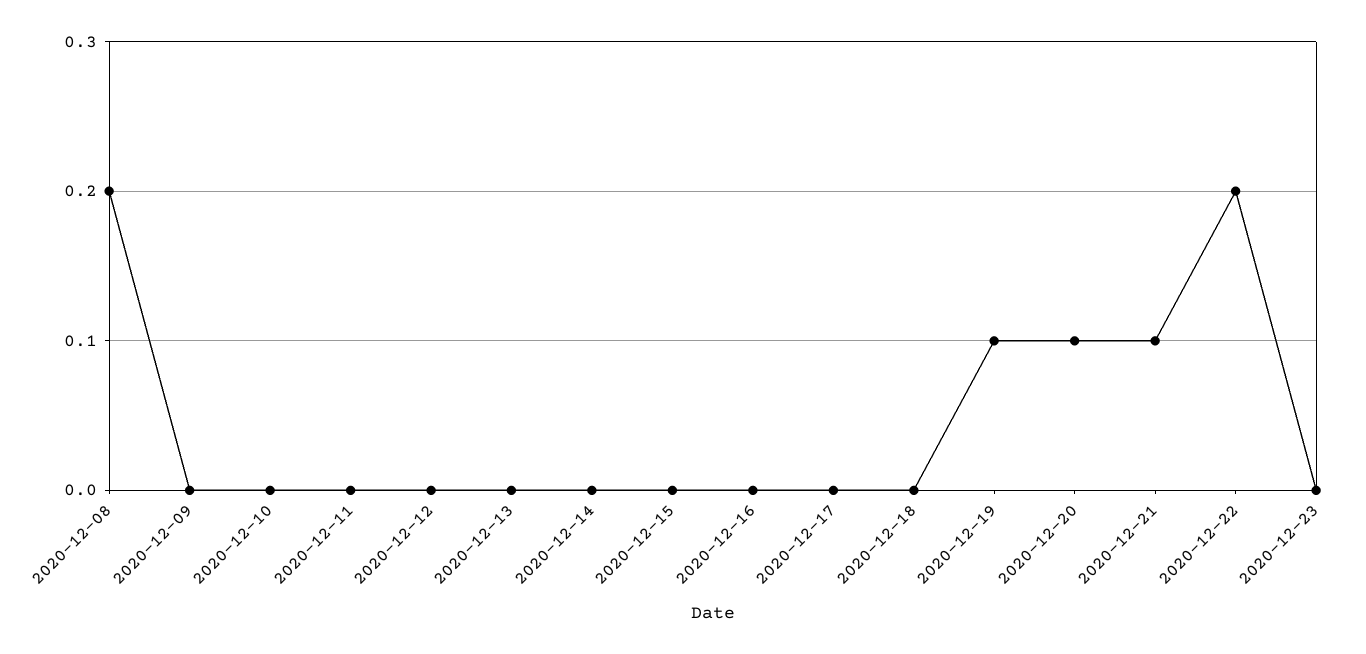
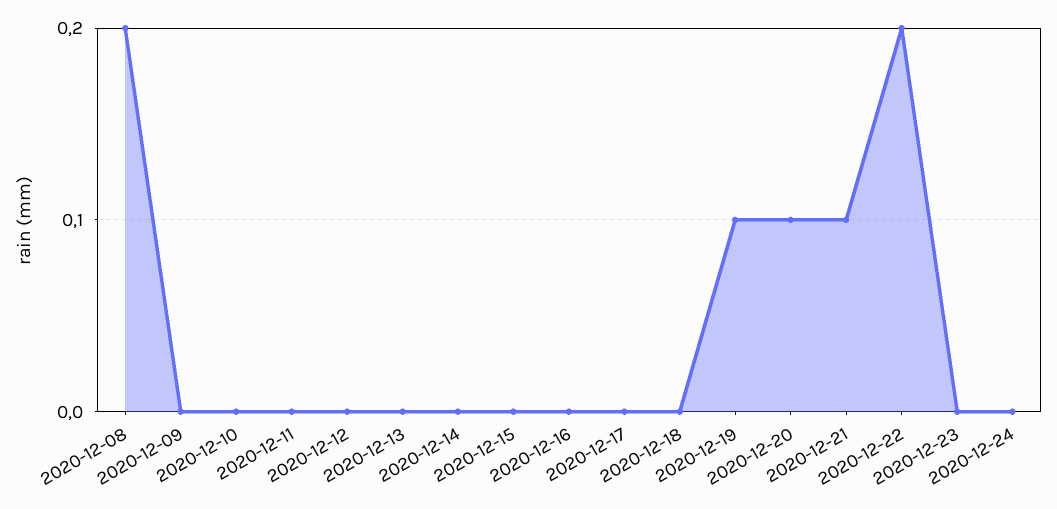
2020-12-24: none -> 0

